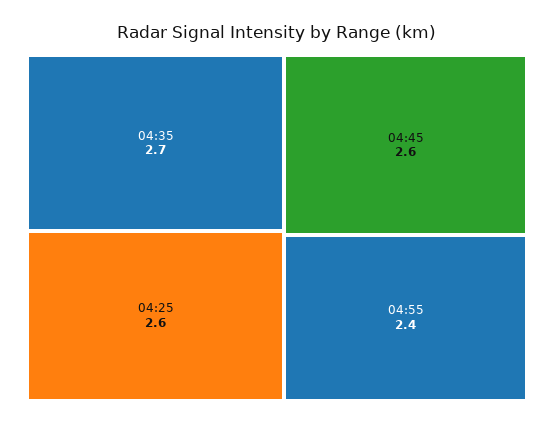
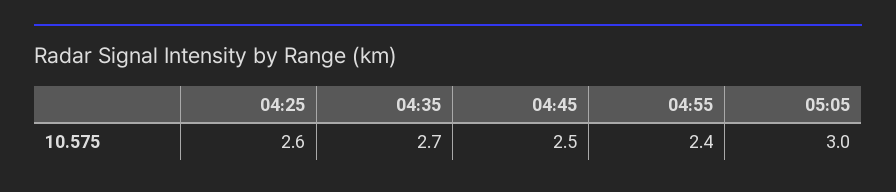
04:45: 2.6 -> 2.5
05:05: none -> 3

